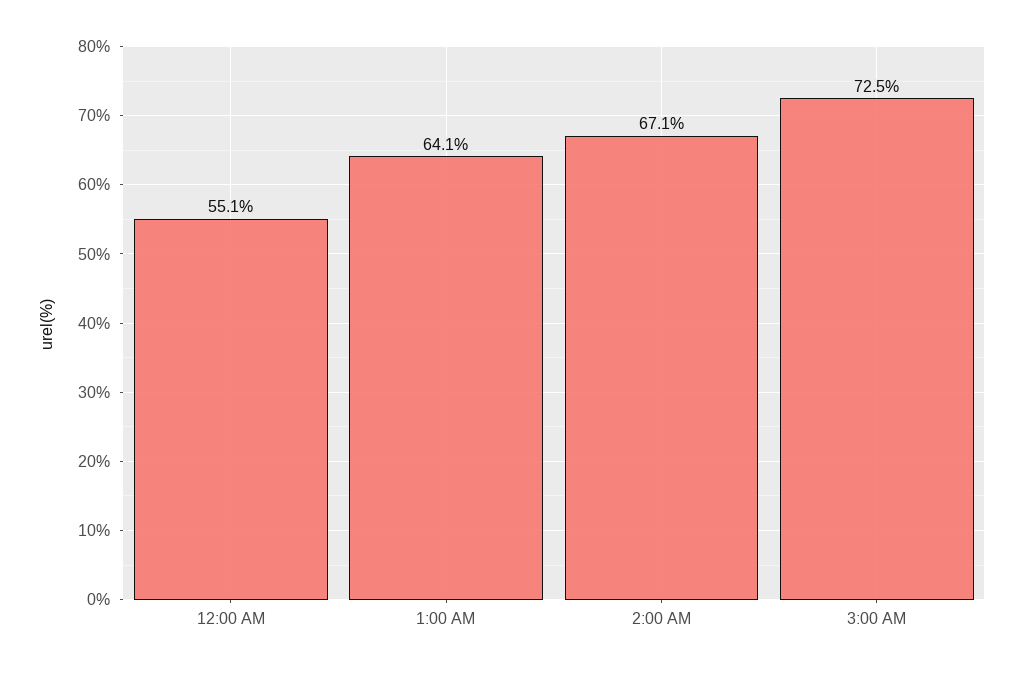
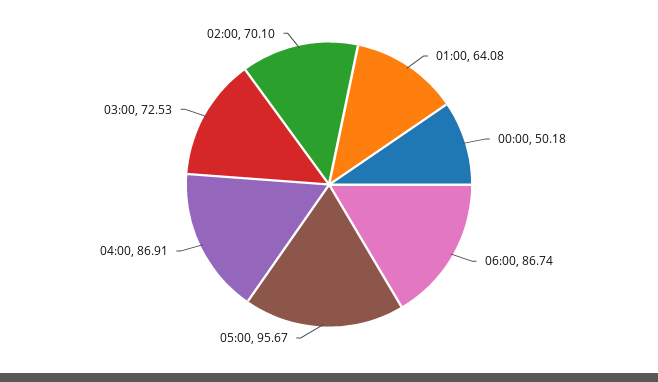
12:00 AM: 55.1 -> 50.18
2:00 AM: 67.1 -> 70.1
06:00: none -> 86.74
05:00: none -> 95.67
04:00: none -> 86.91

